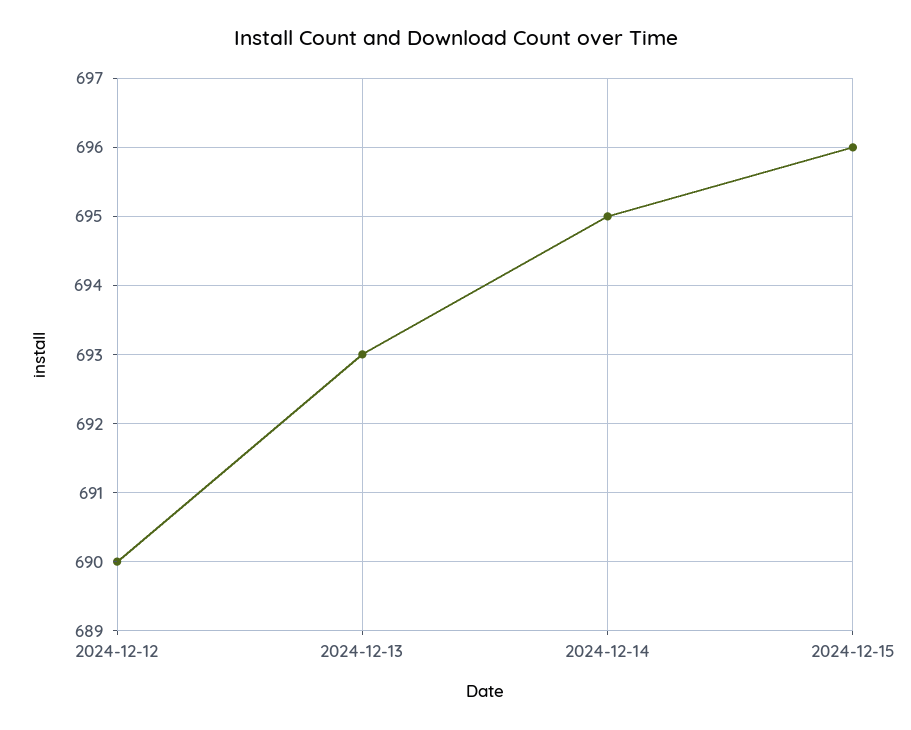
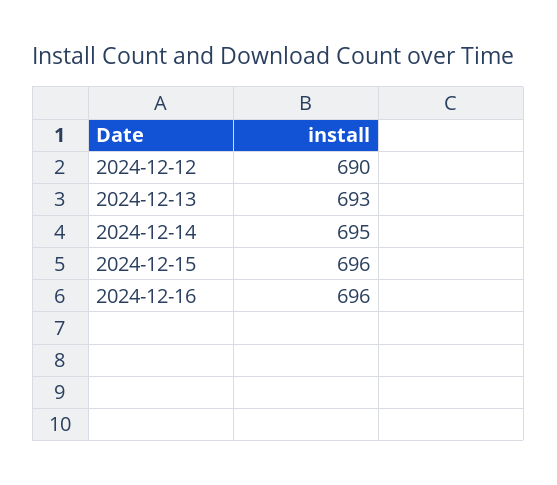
2024-12-16: none -> 696

